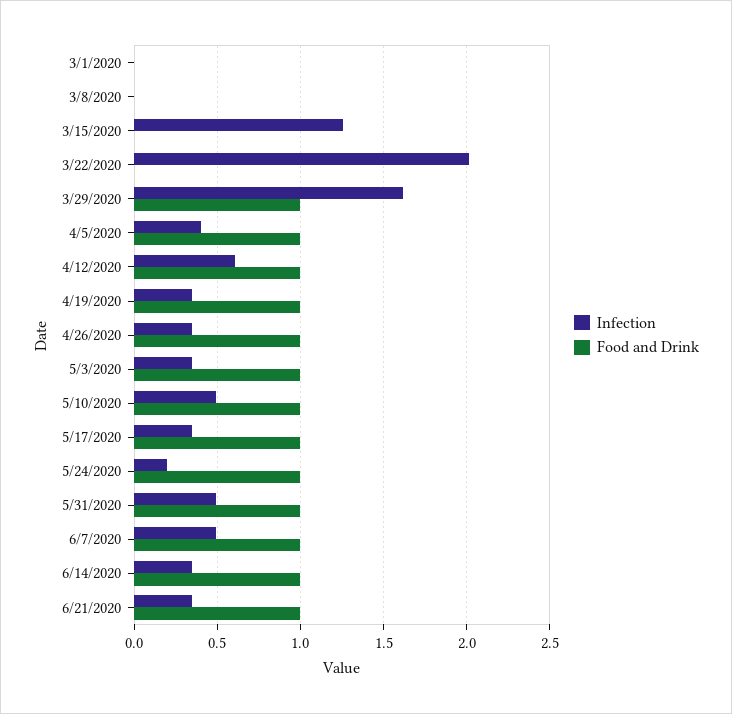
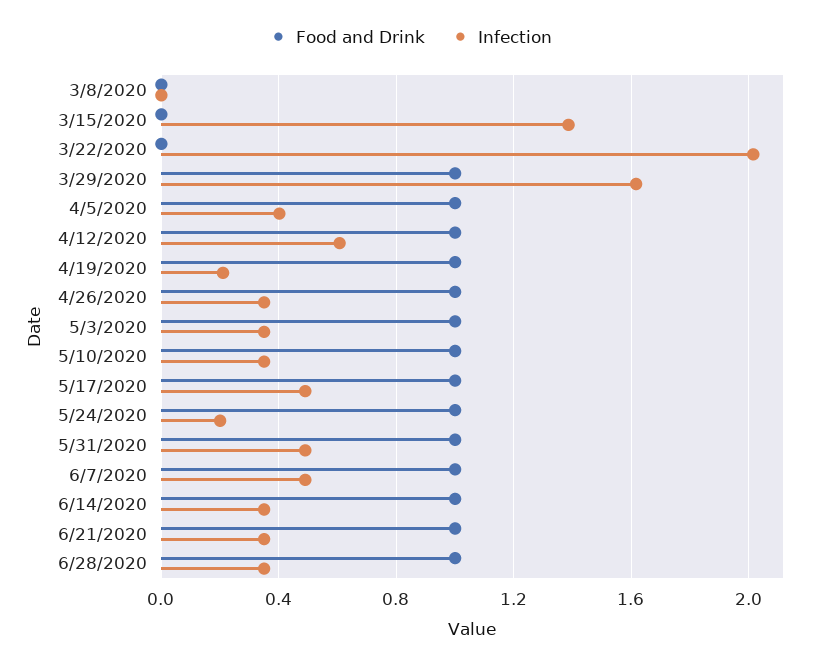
Infection, 3/1/2020: 0 -> none
Food and Drink, 3/1/2020: 0 -> none
Infection, 3/15/2020: 1.25 -> 1.4
Infection, 4/19/2020: 0.35 -> 0.2
Infection, 5/10/2020: 0.5 -> 0.35
Infection, 5/17/2020: 0.35 -> 0.5
Food and Drink, 6/28/2020: none -> 1
Infection, 6/28/2020: none -> 0.35

